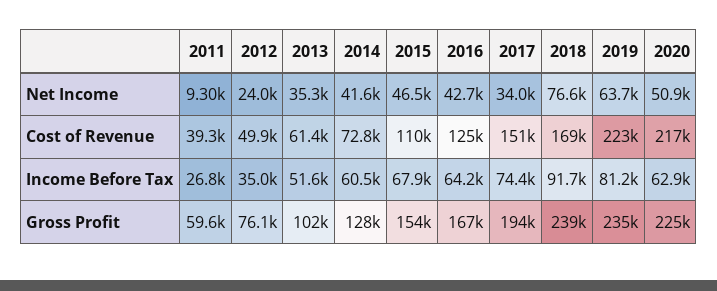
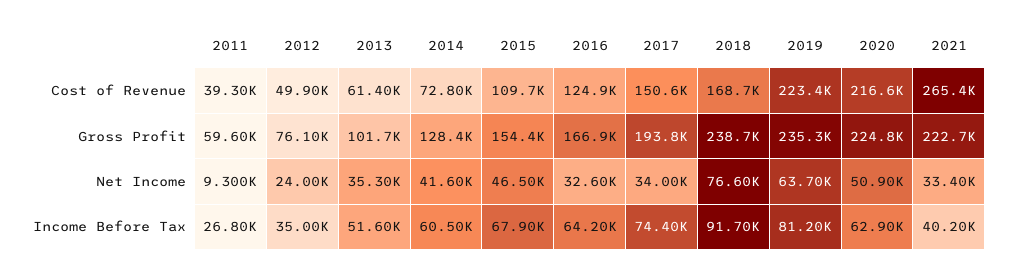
2016, Net Income: 42700 -> 32600
2021, Cost of Revenue: none -> 265400
2021, Gross Profit: none -> 222700
2021, Net Income: none -> 33400
2021, Income Before Tax: none -> 40200

